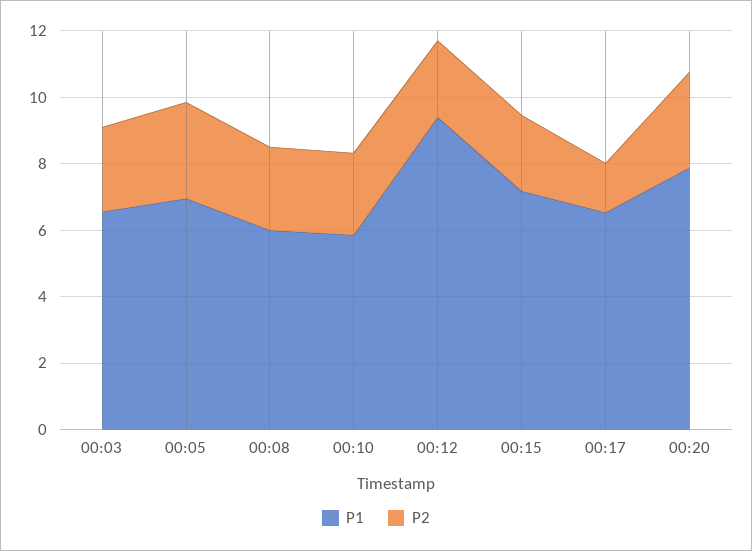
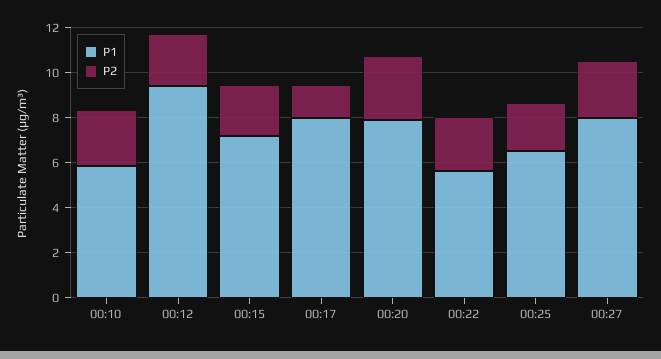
P1, 00:03: 6.5 -> none
P2, 00:03: 2.5 -> none
P1, 00:05: 7 -> none
P2, 00:05: 3 -> none
P1, 00:08: 6 -> none
P2, 00:08: 2.5 -> none
P1, 00:17: 6.5 -> 8
P1, 00:22: none -> 5.5
P2, 00:22: none -> 2.5
P1, 00:25: none -> 6.5
P2, 00:25: none -> 2
P1, 00:27: none -> 8
P2, 00:27: none -> 2.5

